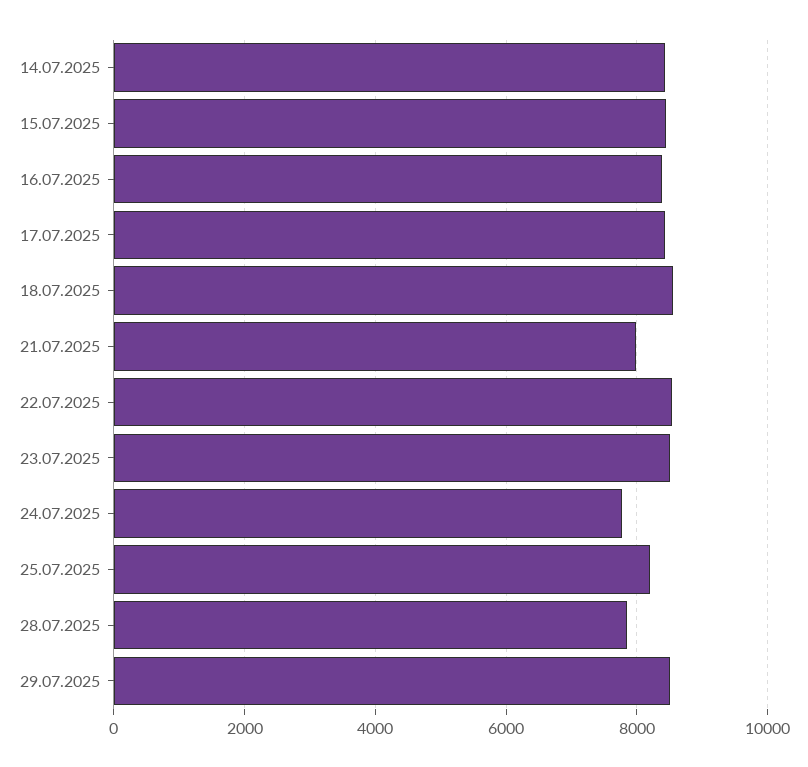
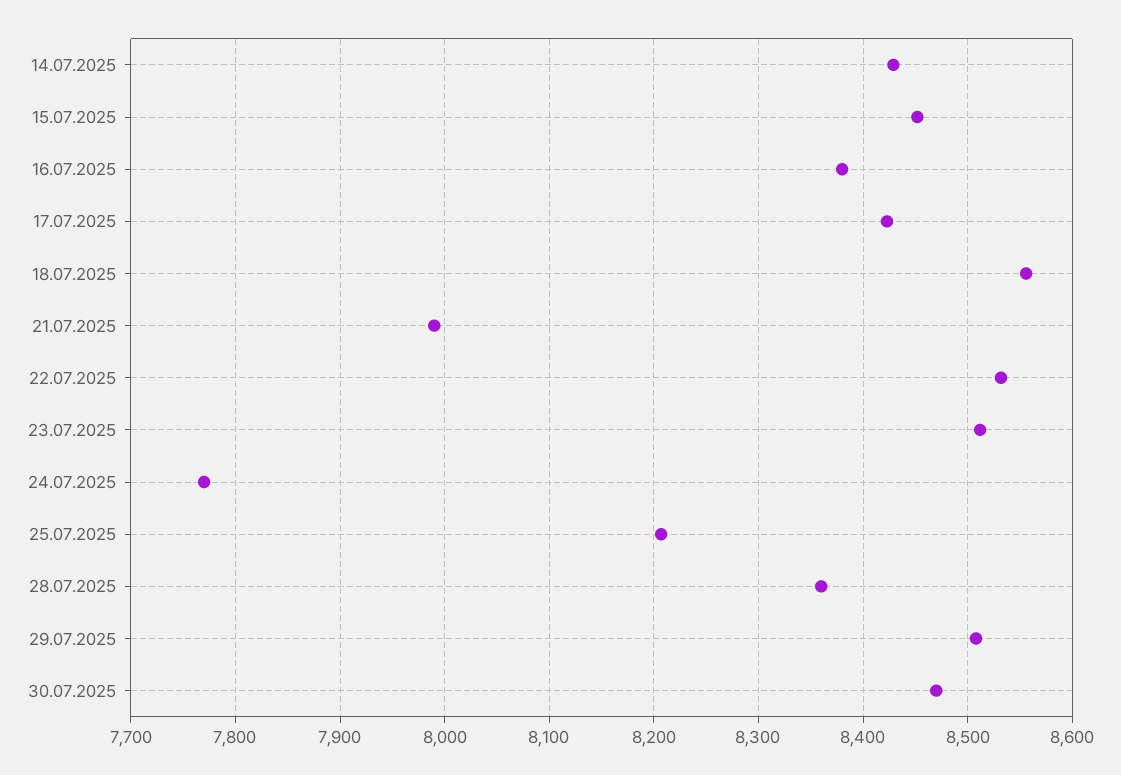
28.07.2025: 7800 -> 8360
30.07.2025: none -> 8470

